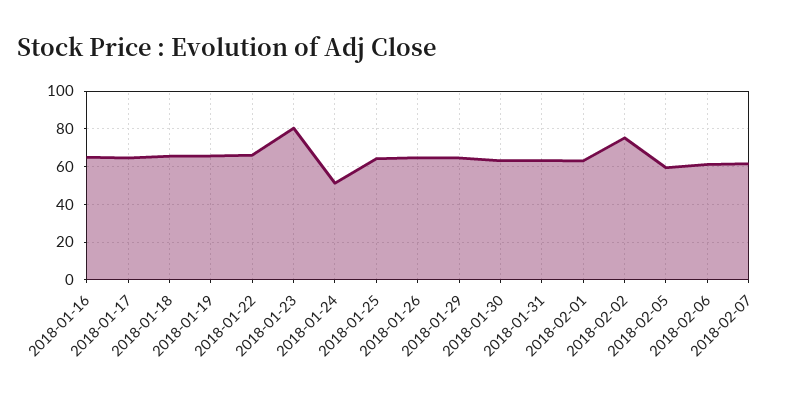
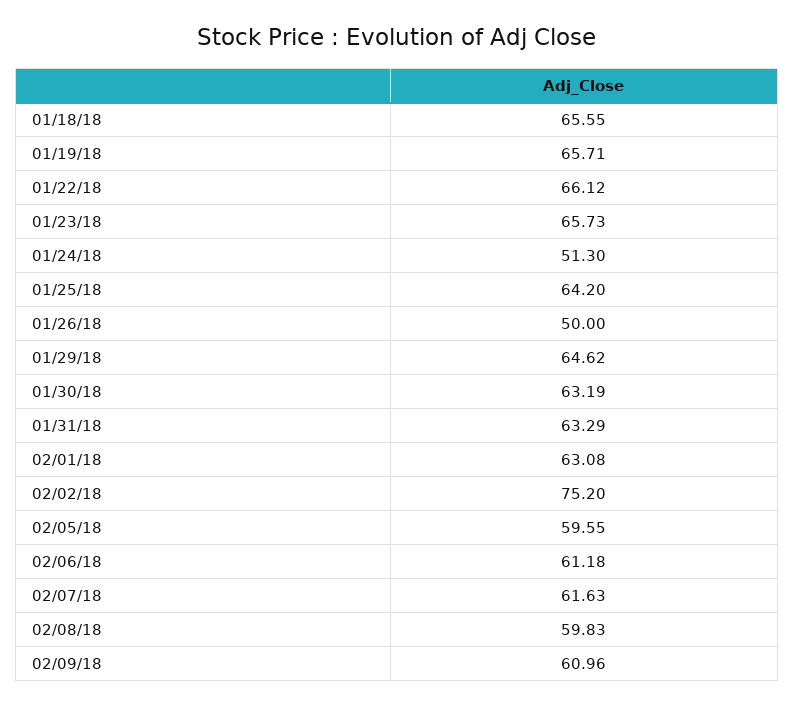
2018-01-16: 65 -> none
2018-01-17: 65 -> none
2018-01-23: 80 -> 65.73
2018-01-26: 65 -> 50
02/08/18: none -> 59.83
02/09/18: none -> 60.96

